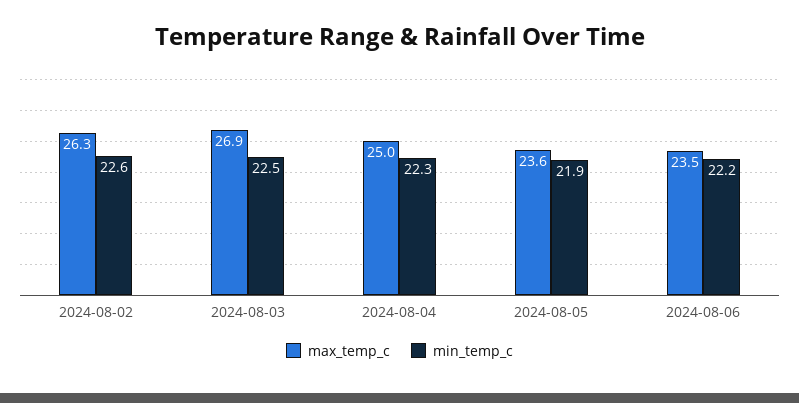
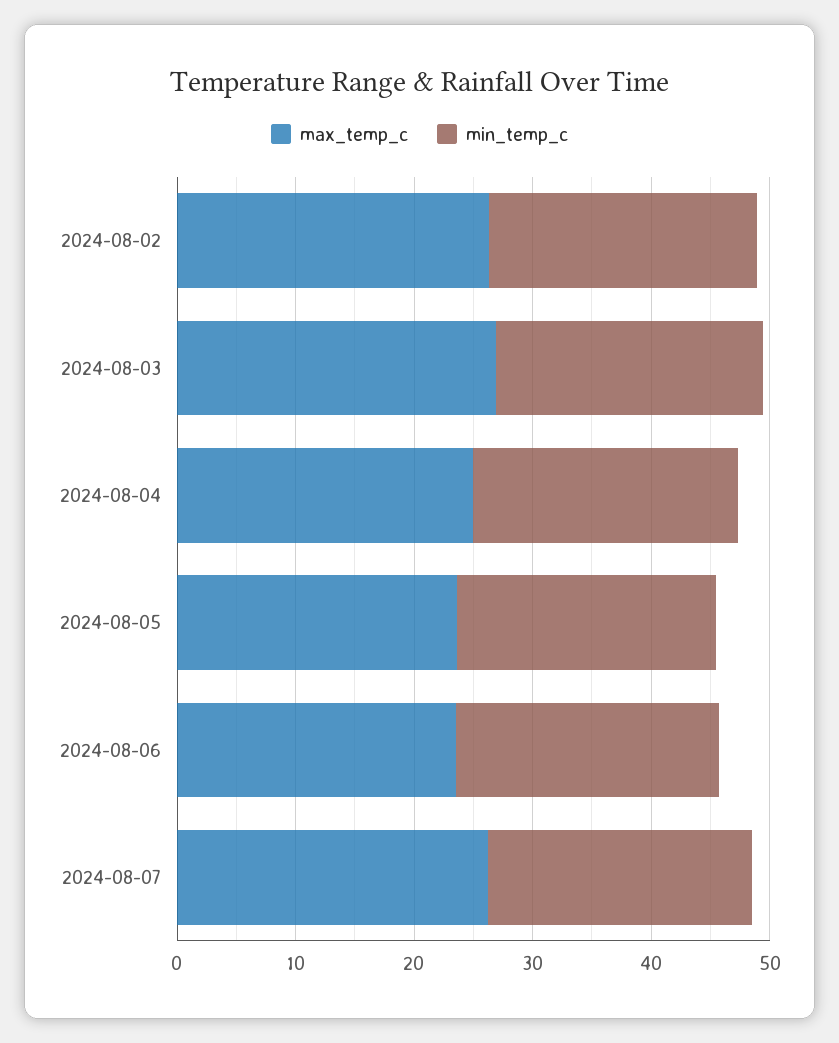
max_temp_c, 2024-08-07: none -> 26
min_temp_c, 2024-08-07: none -> 22

